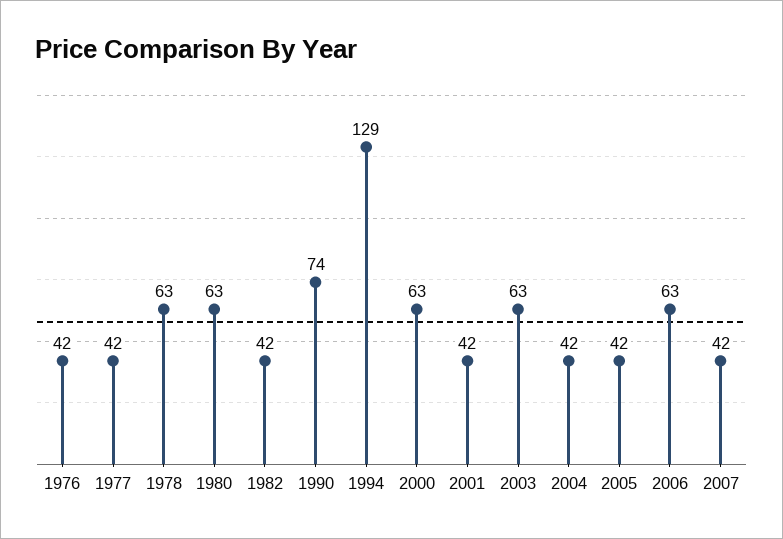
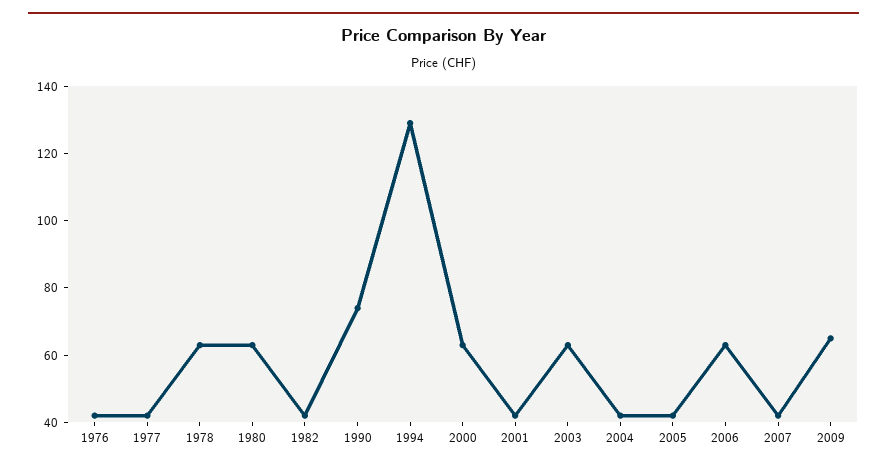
2009: none -> 65

